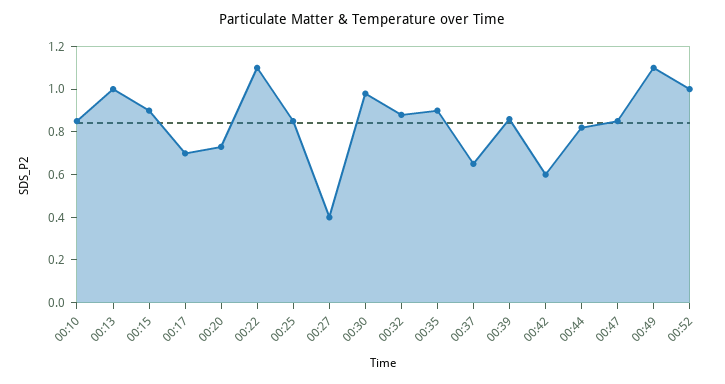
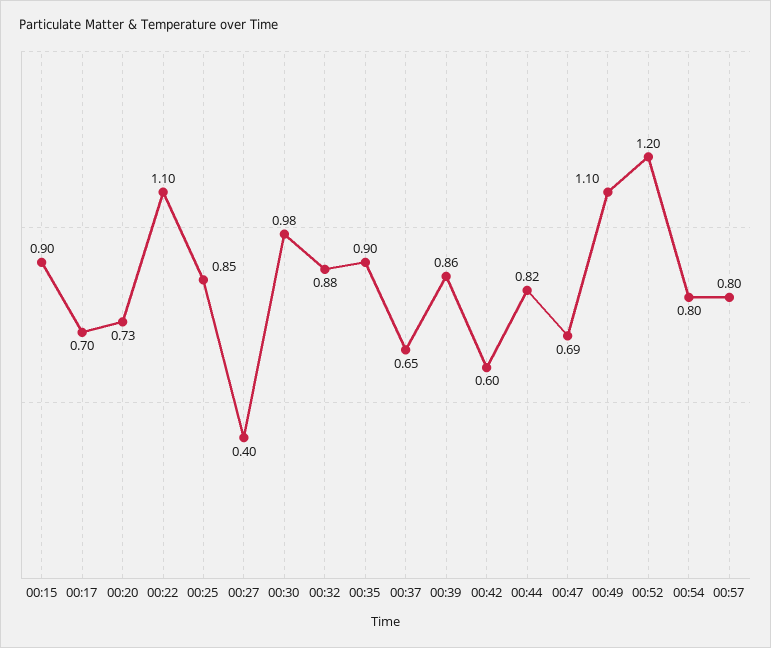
00:10: 0.85 -> none
00:13: 1 -> none
00:47: 0.85 -> 0.69
00:52: 1 -> 1.2
00:54: none -> 0.8
00:57: none -> 0.8

